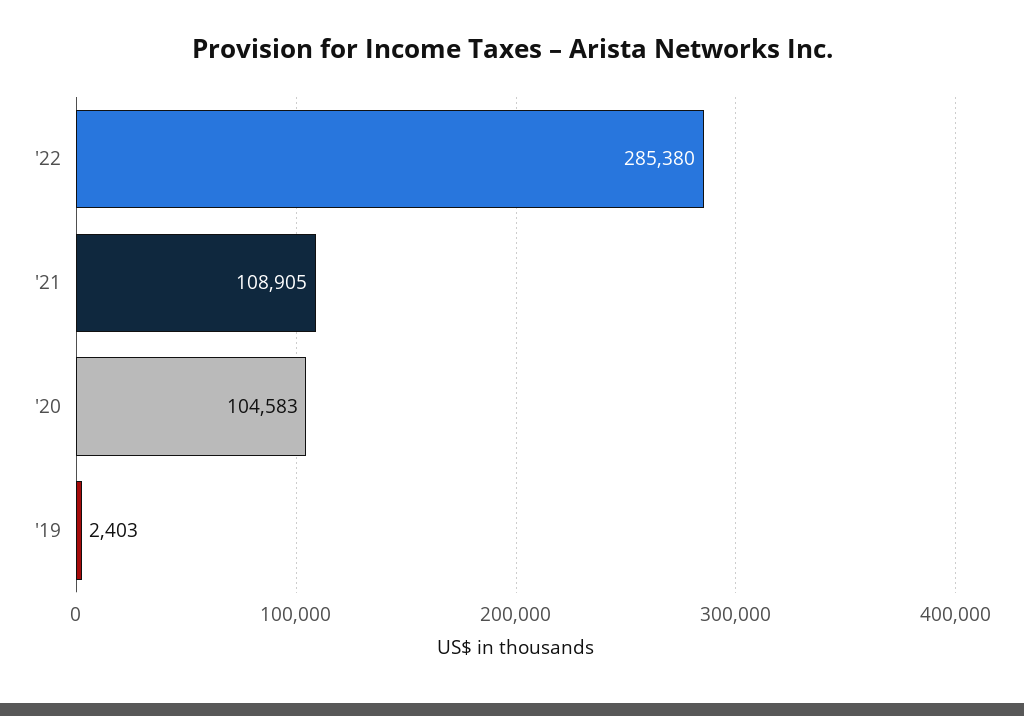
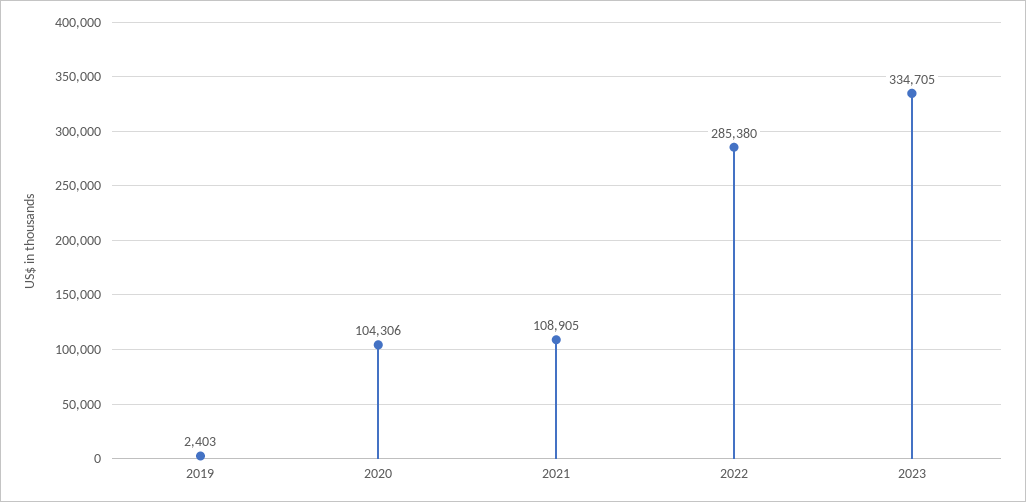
'20: 104583 -> 104306
2023: none -> 334705

